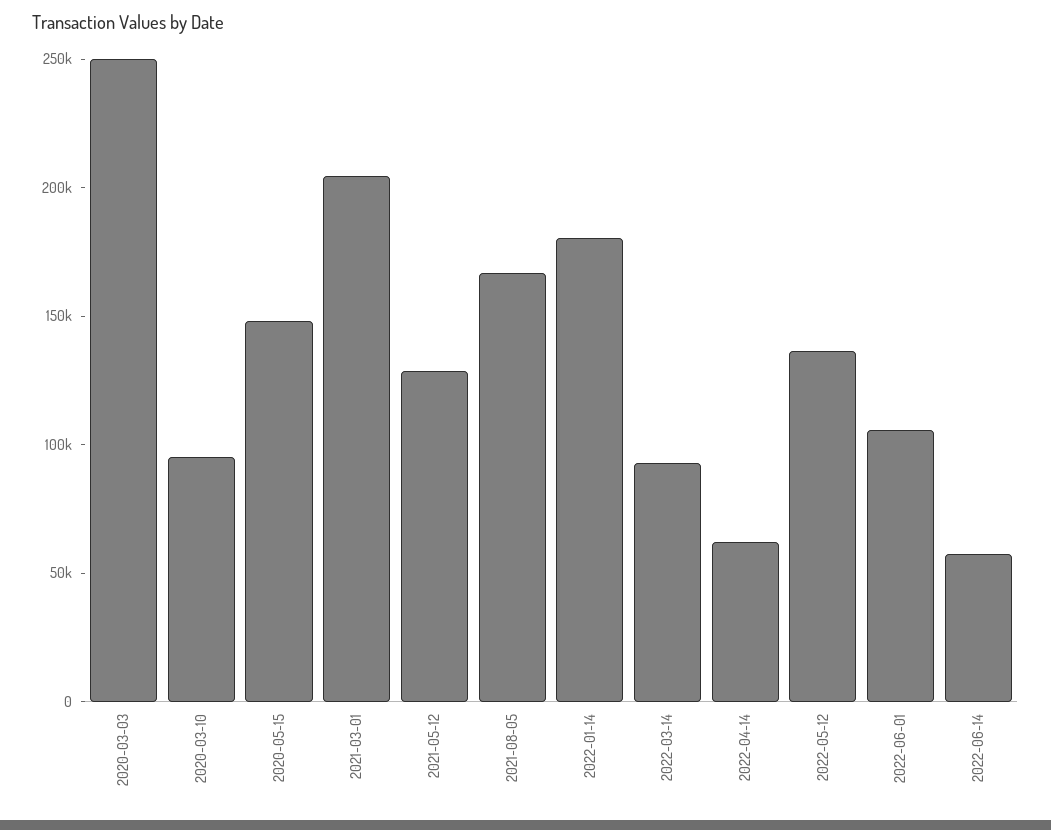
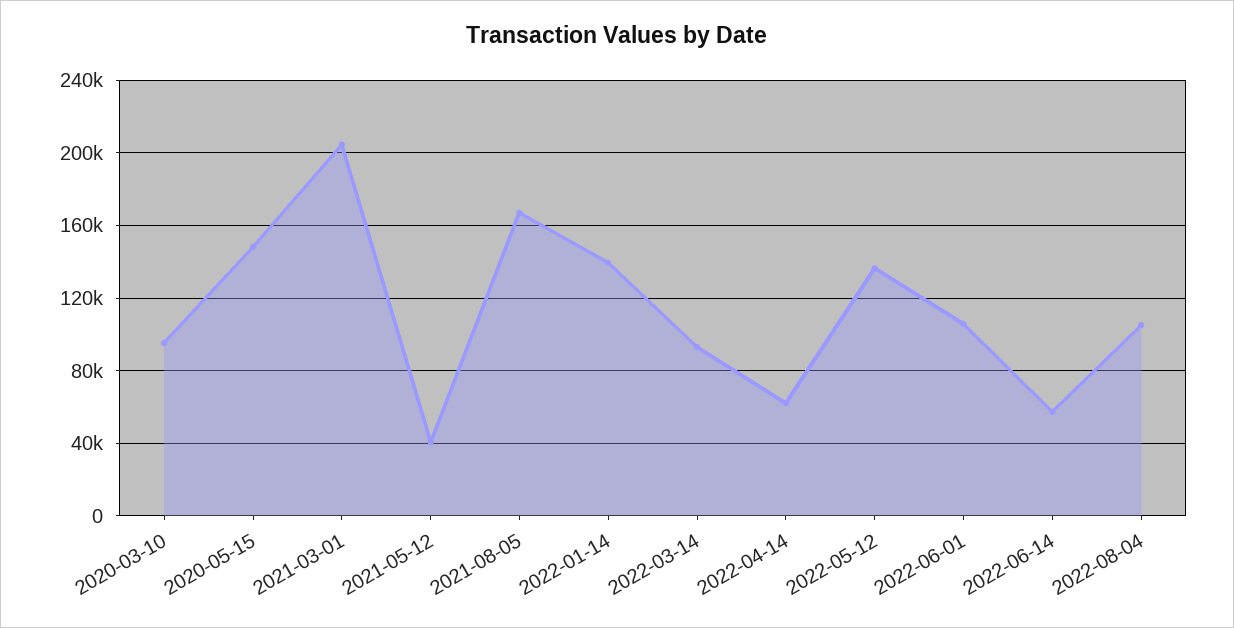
2020-03-03: 250000 -> none
2021-05-12: 130000 -> 40000
2022-01-14: 180000 -> 140000
2022-08-04: none -> 105000

